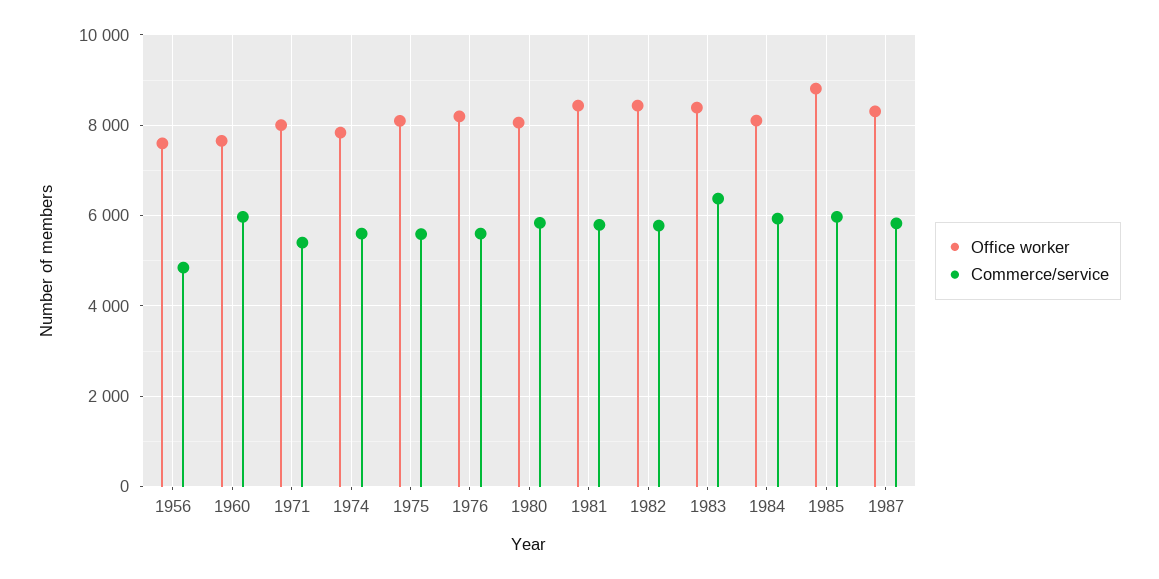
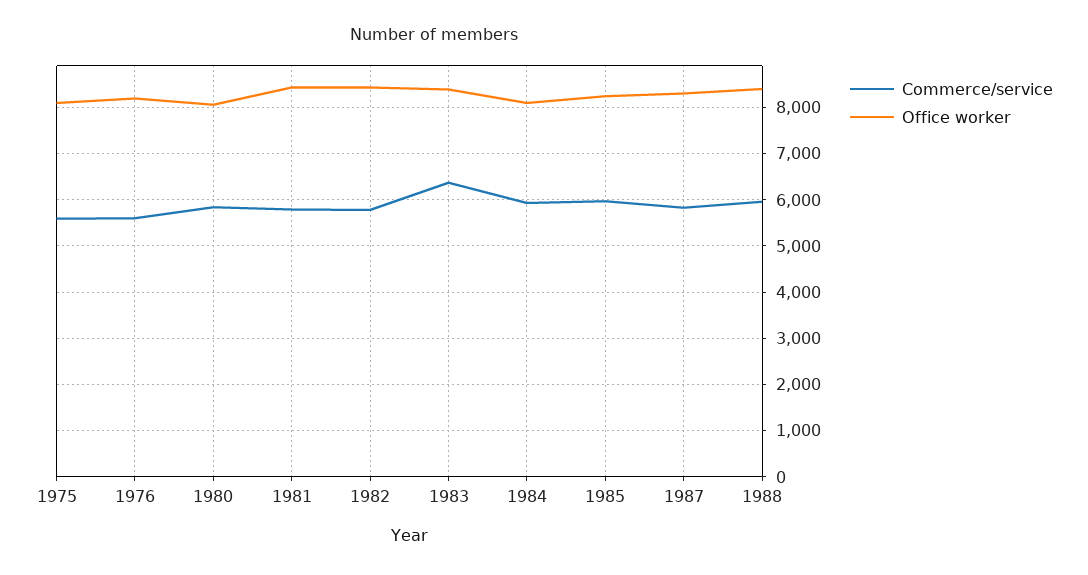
Office worker, 1956: 7600 -> none
Commerce/service, 1956: 4800 -> none
Office worker, 1960: 7600 -> none
Commerce/service, 1960: 6000 -> none
Office worker, 1971: 8000 -> none
Commerce/service, 1971: 5400 -> none
Office worker, 1974: 7800 -> none
Commerce/service, 1974: 5600 -> none
Office worker, 1985: 8800 -> 8200
Commerce/service, 1988: none -> 6000
Office worker, 1988: none -> 8400

